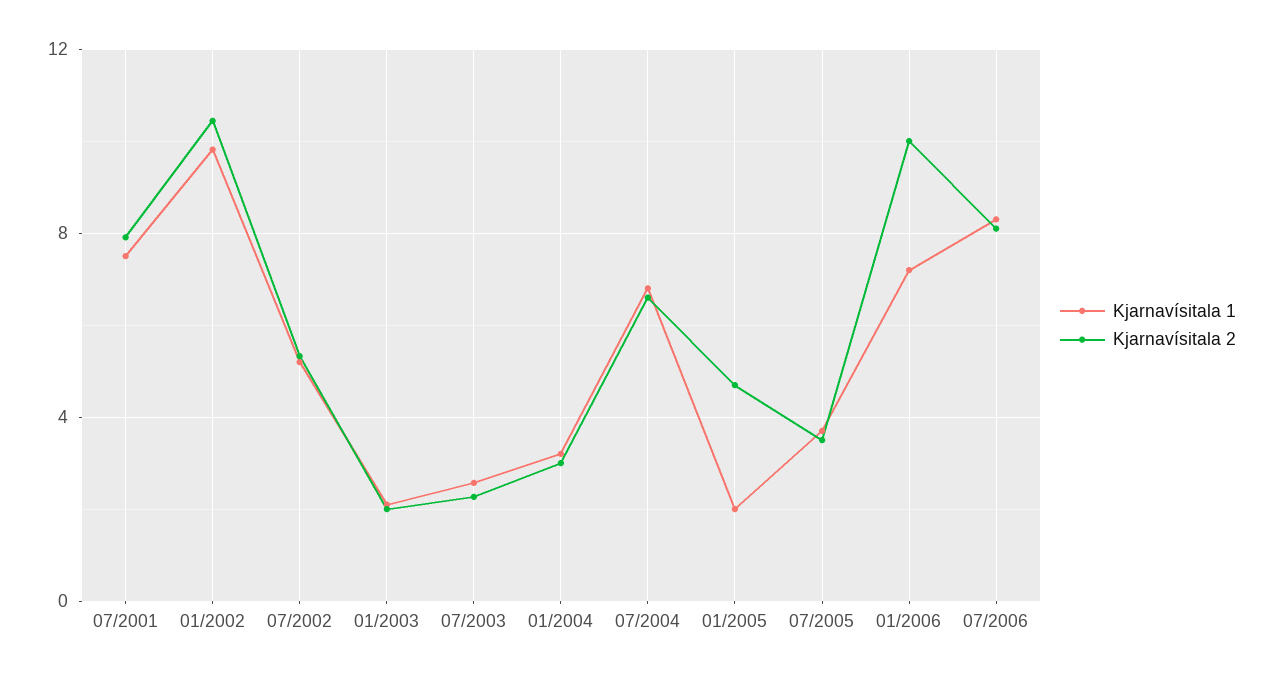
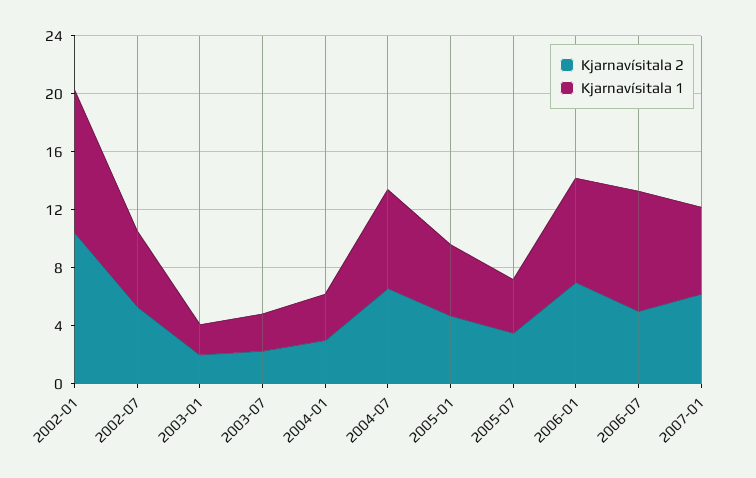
Kjarnavísitala 1, 07/2001: 7.5 -> none
Kjarnavísitala 2, 07/2001: 8 -> none
Kjarnavísitala 1, 01/2005: 2 -> 5
Kjarnavísitala 2, 01/2006: 10 -> 7
Kjarnavísitala 2, 07/2006: 8 -> 5
Kjarnavísitala 2, 2007-01: none -> 6
Kjarnavísitala 1, 2007-01: none -> 6

